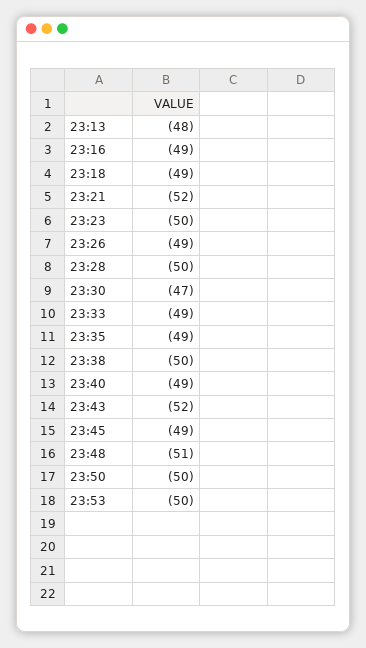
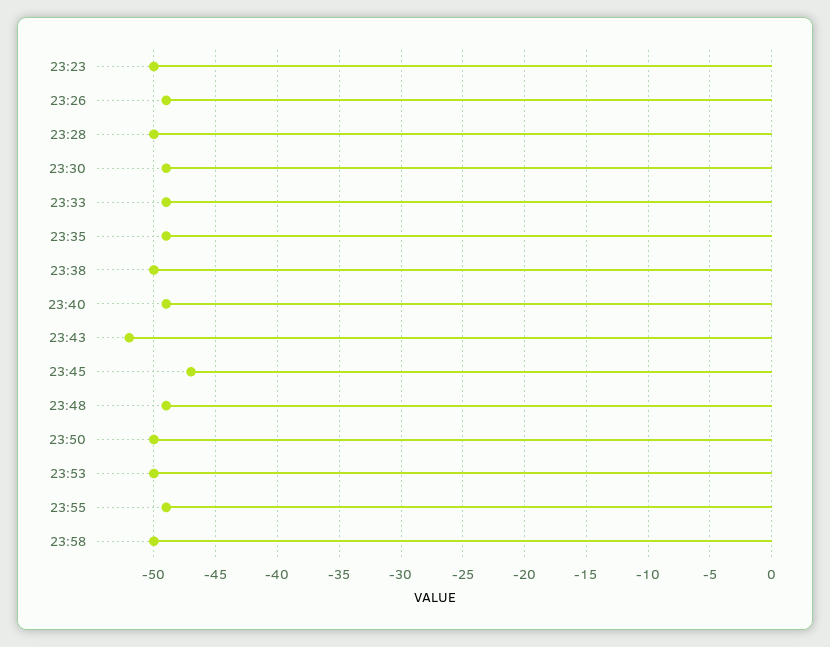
23:13: -48 -> none
23:16: -49 -> none
23:18: -49 -> none
23:21: -52 -> none
23:30: -47 -> -49
23:45: -49 -> -47
23:48: -51 -> -49
23:55: none -> -49
23:58: none -> -50

